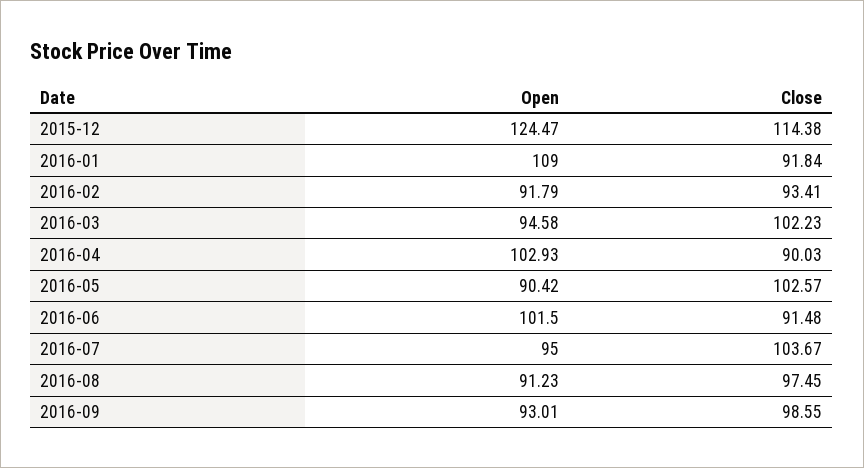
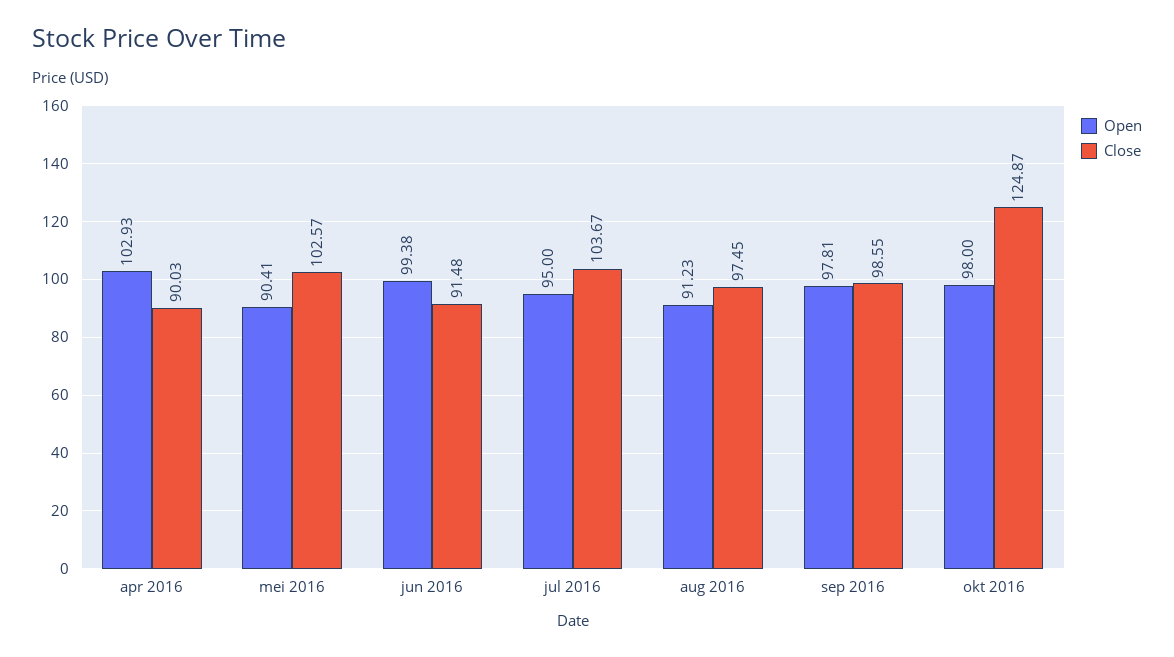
Open, 2015-12: 124.47 -> none
Close, 2015-12: 114.38 -> none
Open, 2016-01: 109 -> none
Close, 2016-01: 91.84 -> none
Open, 2016-02: 91.79 -> none
Close, 2016-02: 93.41 -> none
Open, 2016-03: 94.58 -> none
Close, 2016-03: 102.23 -> none
Open, 2016-05: 90.42 -> 90.41
Open, 2016-06: 101.5 -> 99.38
Open, 2016-09: 93.01 -> 97.81
Open, okt 2016: none -> 98
Close, okt 2016: none -> 124.87

